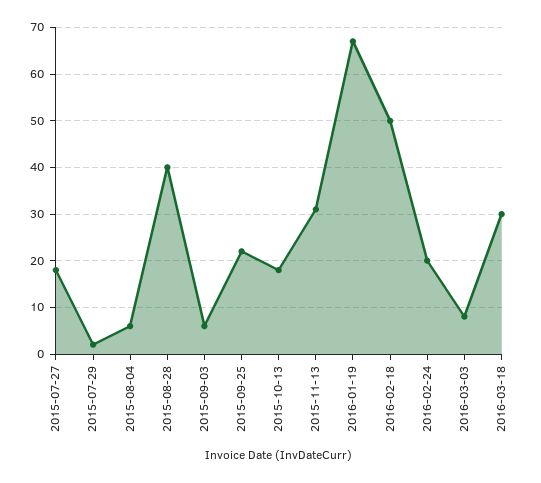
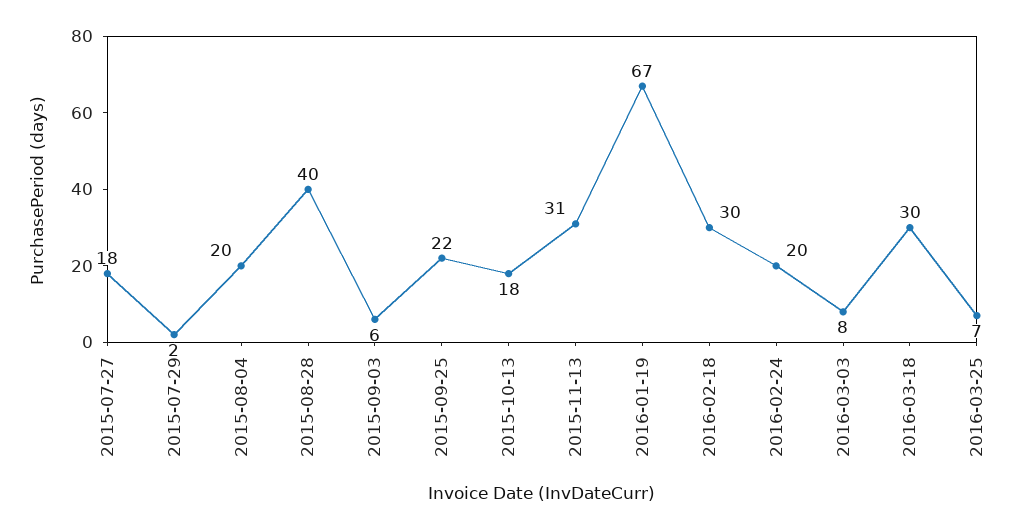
2015-08-04: 5 -> 20
2016-02-18: 50 -> 30
2016-03-25: none -> 7

